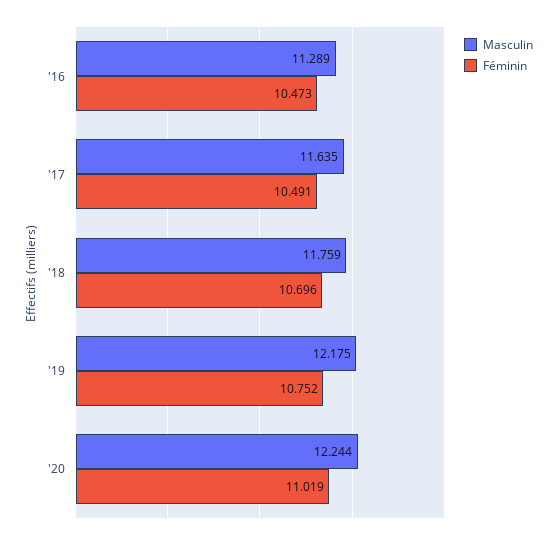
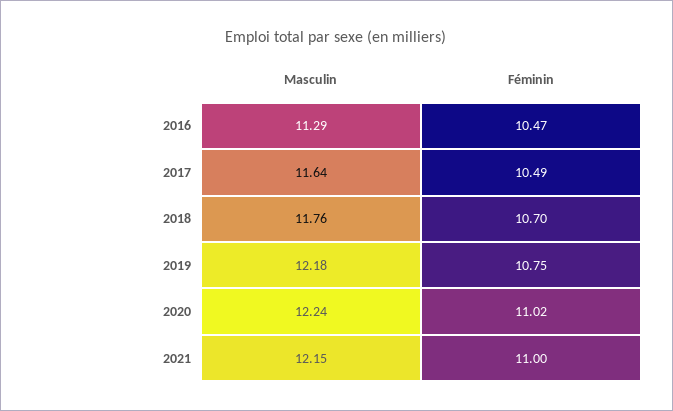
Masculin, 2021: none -> 12.15
Féminin, 2021: none -> 11

